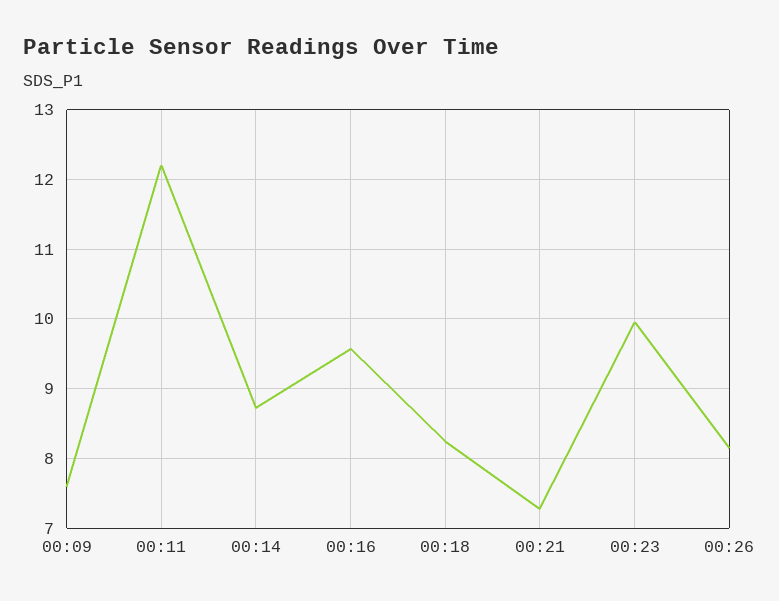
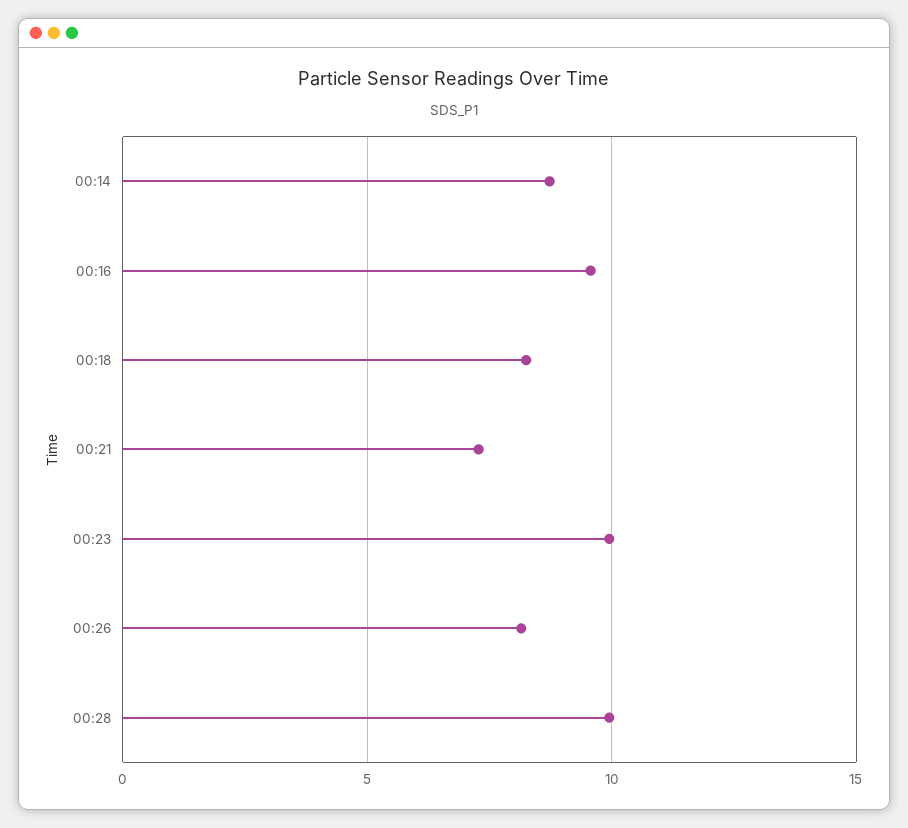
00:09: 7.6 -> none
00:11: 12.2 -> none
00:28: none -> 10

